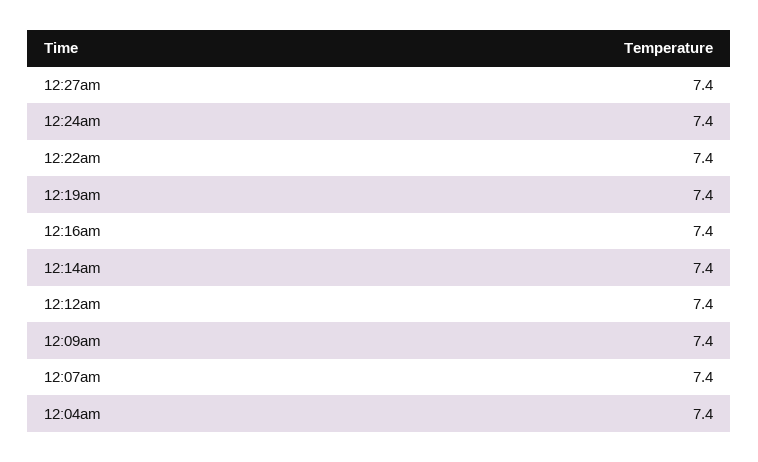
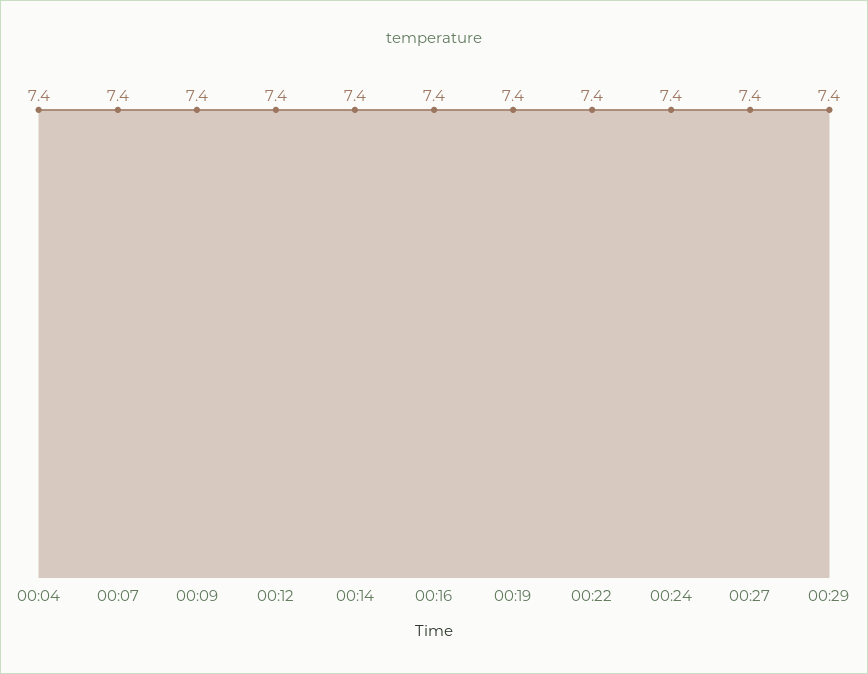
00:29: none -> 7.4

